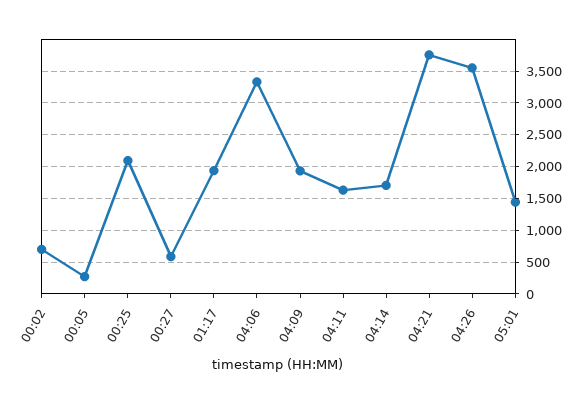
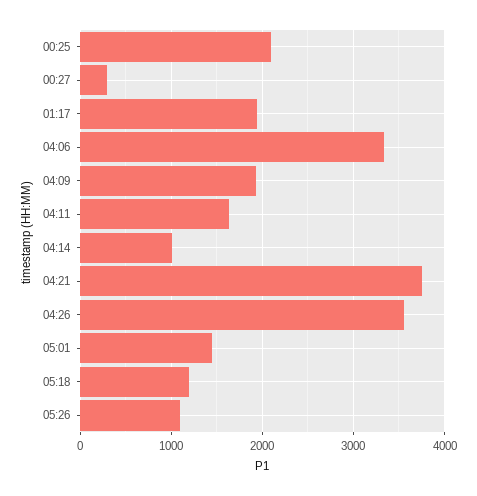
00:02: 700 -> none
00:05: 300 -> none
00:27: 600 -> 300
04:14: 1700 -> 1000
05:18: none -> 1200
05:26: none -> 1100

